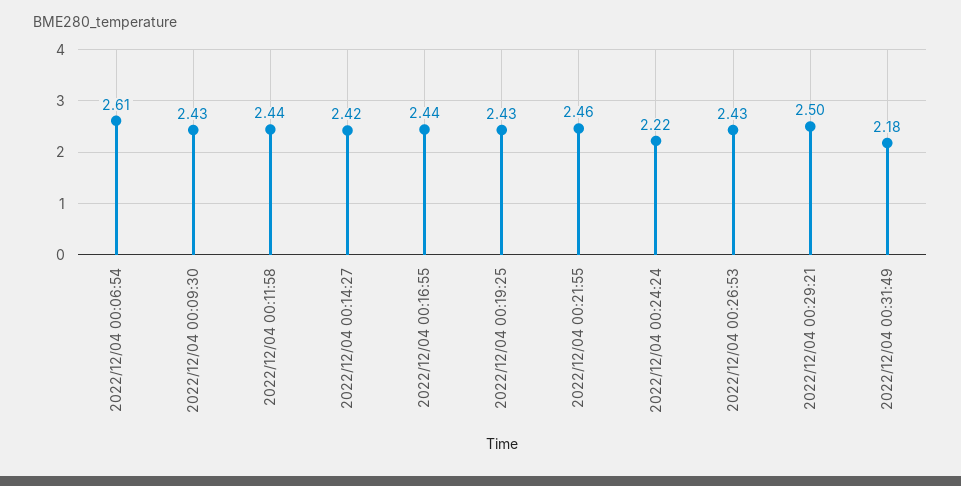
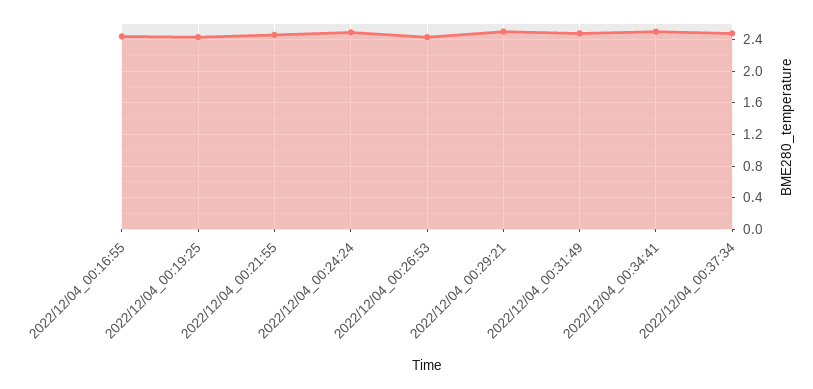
2022/12/04 00:06:54: 2.61 -> none
2022/12/04 00:09:30: 2.43 -> none
2022/12/04 00:11:58: 2.44 -> none
2022/12/04 00:14:27: 2.42 -> none
2022/12/04 00:24:24: 2.22 -> 2.5
2022/12/04 00:31:49: 2.18 -> 2.5
2022/12/04_00:34:41: none -> 2.5
2022/12/04_00:37:34: none -> 2.5

